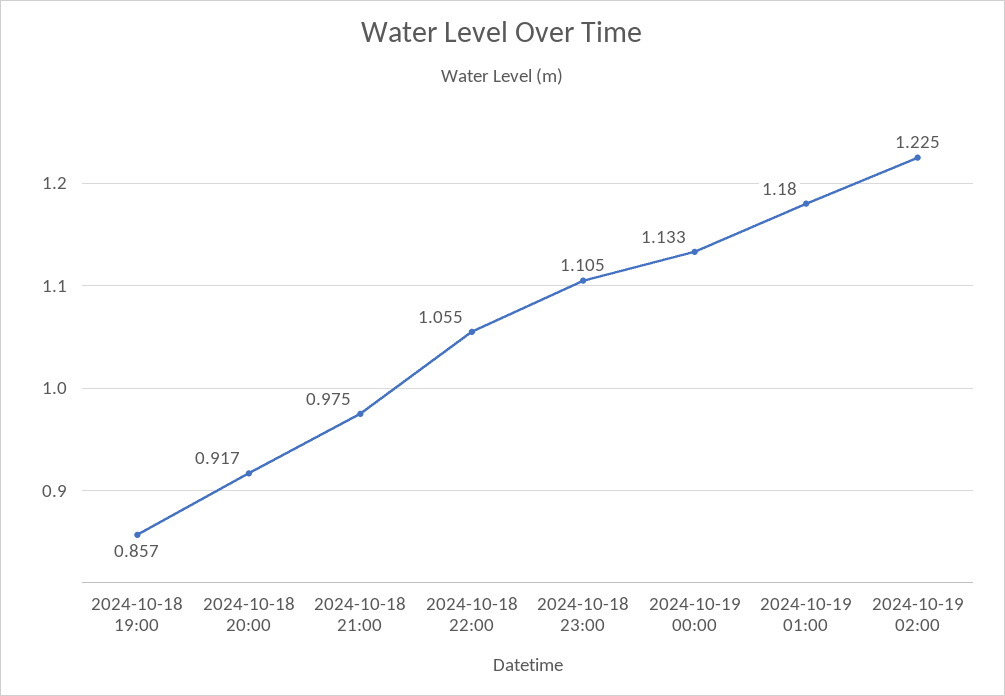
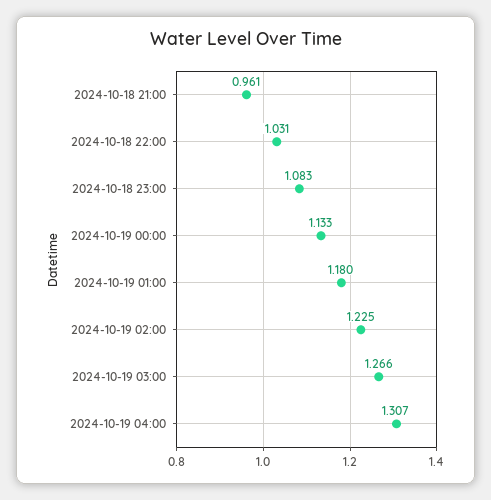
2024-10-18 19:00: 0.857 -> none
2024-10-18 20:00: 0.917 -> none
2024-10-18 21:00: 0.975 -> 0.961
2024-10-18 22:00: 1.055 -> 1.031
2024-10-18 23:00: 1.105 -> 1.083
2024-10-19 03:00: none -> 1.266
2024-10-19 04:00: none -> 1.307

